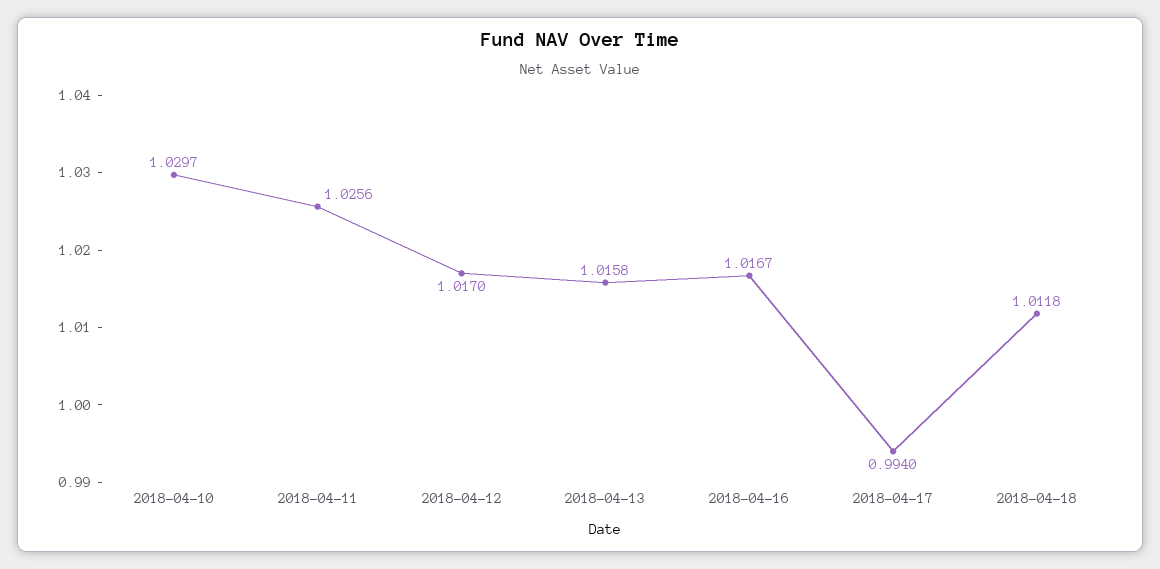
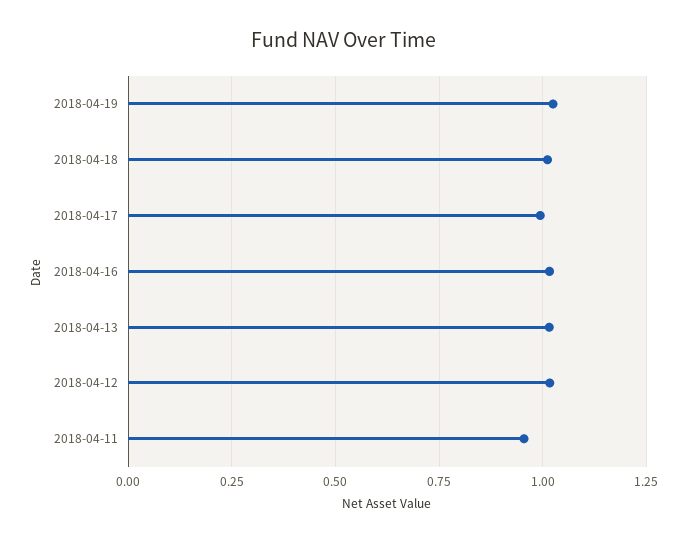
2018-04-10: 1.0297 -> none
2018-04-11: 1.0256 -> 0.95
2018-04-19: none -> 1.025

